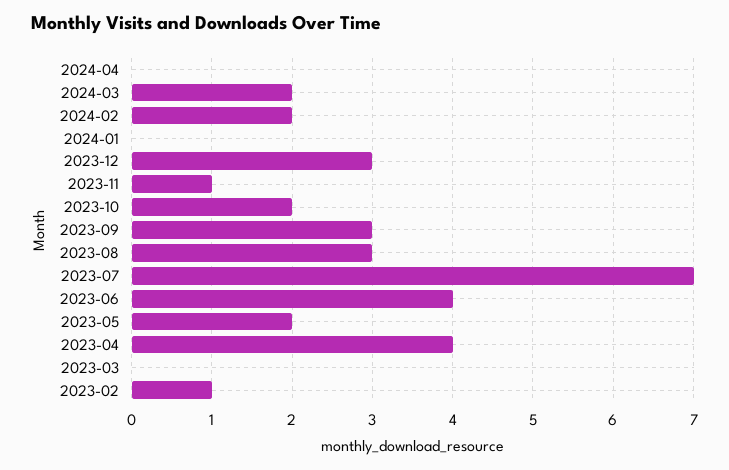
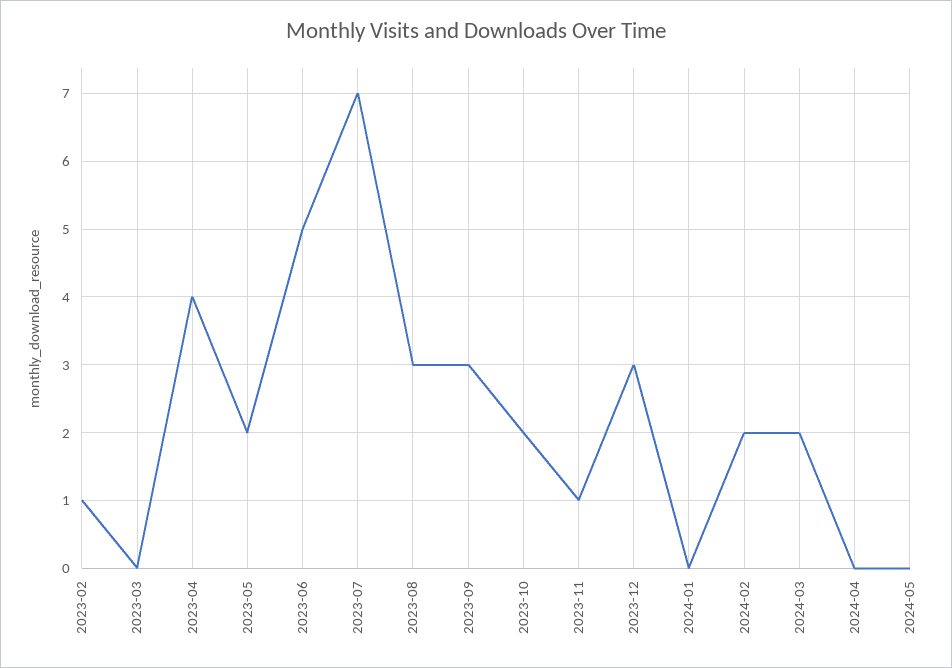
2023-06: 4 -> 5
2024-05: none -> 0

